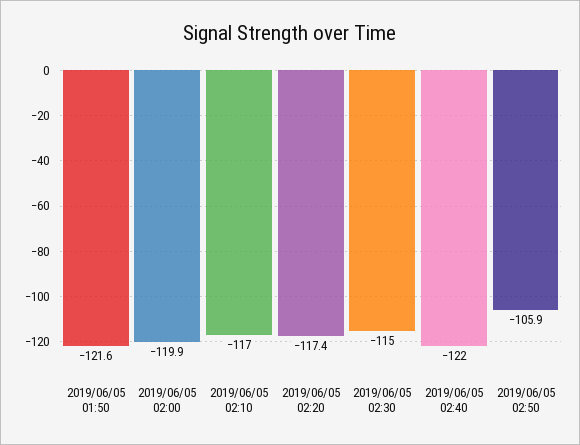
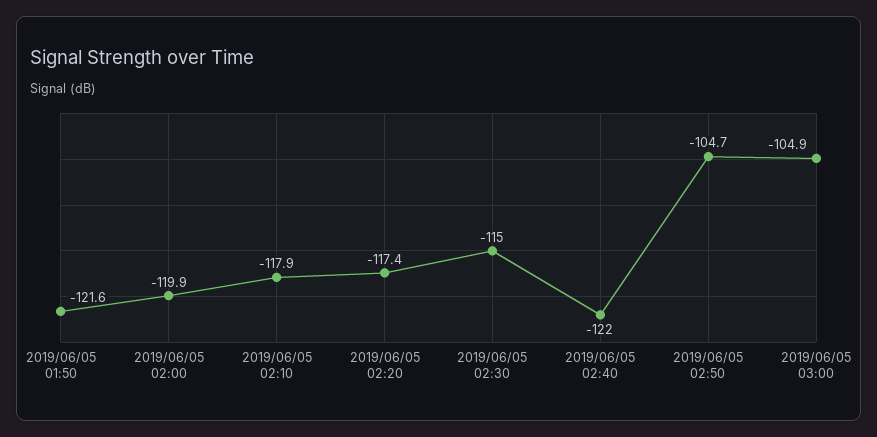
2019/06/05 02:10: -117 -> -117.9
2019/06/05 02:50: -105.9 -> -104.7
2019/06/05 03:00: none -> -104.9

